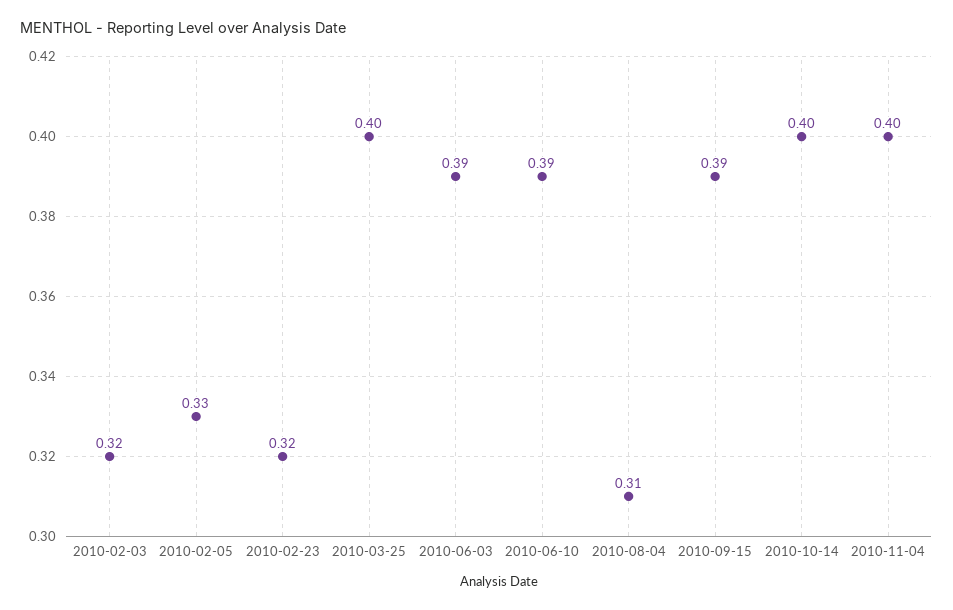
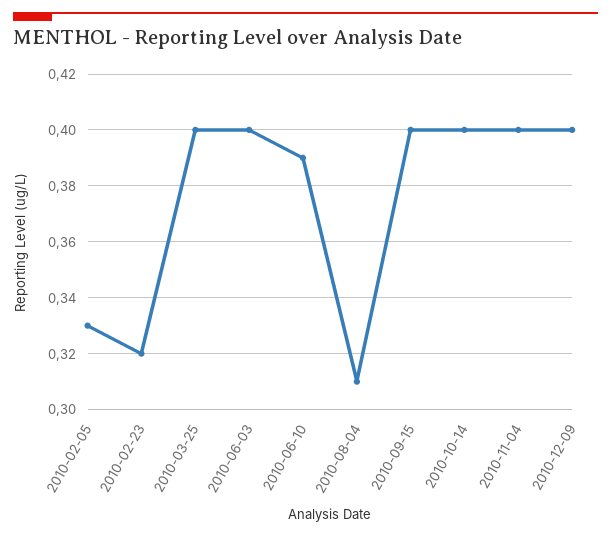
2010-02-03: 0.32 -> none
2010-06-03: 0.39 -> 0.4
2010-09-15: 0.39 -> 0.4
2010-12-09: none -> 0.4

